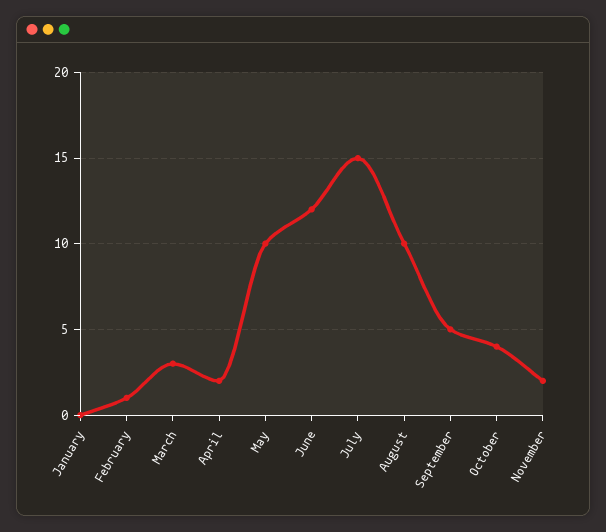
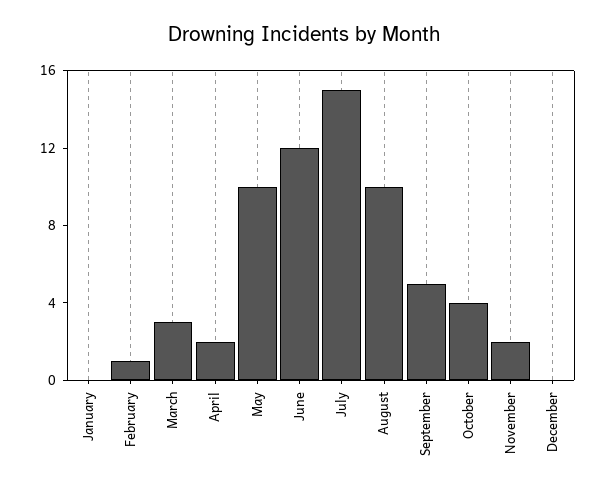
December: none -> 0

